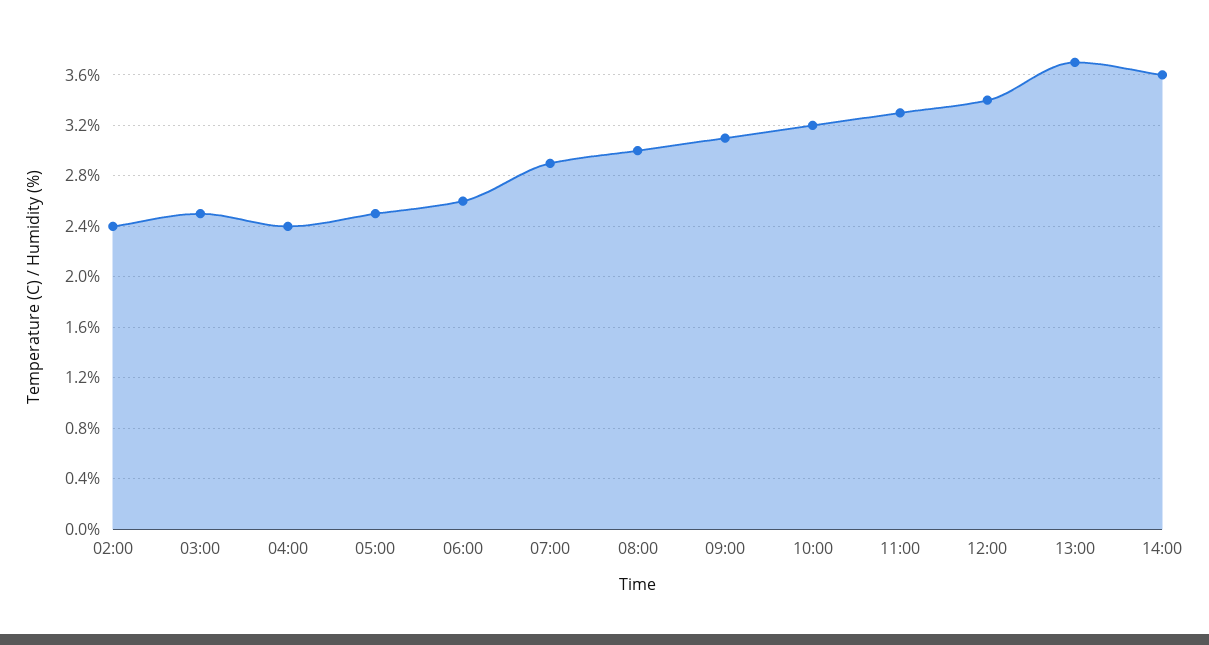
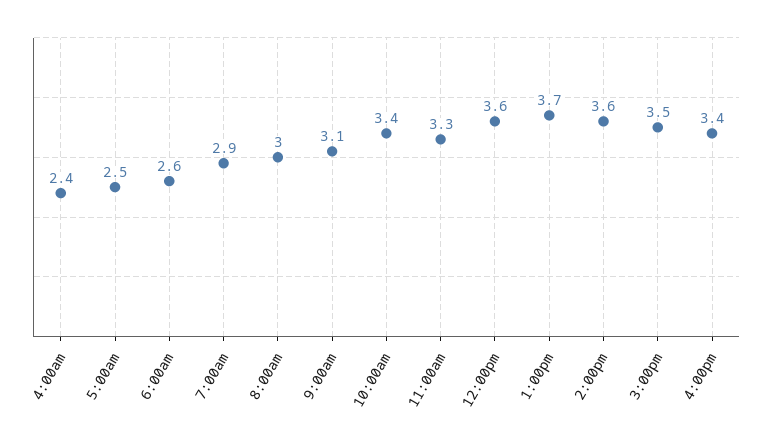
02:00: 2.4 -> none
03:00: 2.5 -> none
10:00: 3.2 -> 3.4
12:00: 3.4 -> 3.6
3:00pm: none -> 3.5
4:00pm: none -> 3.4

